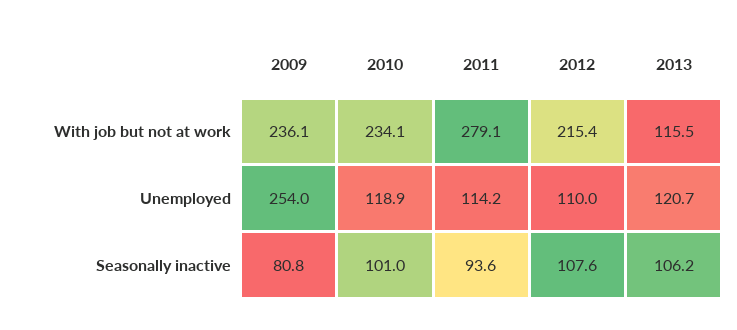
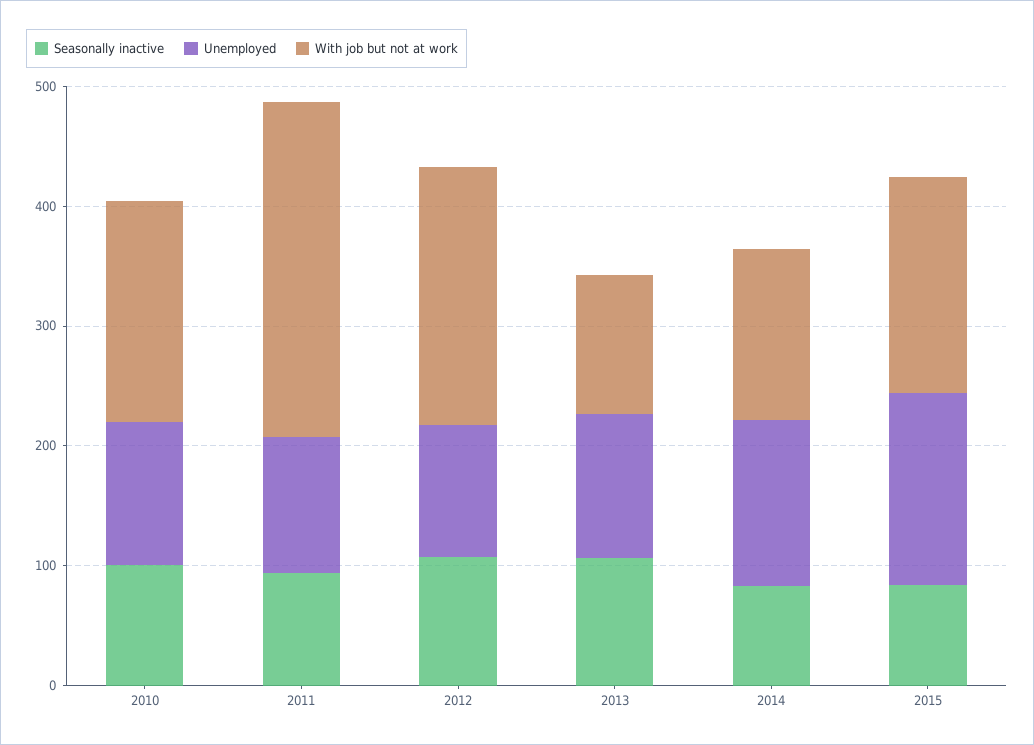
With job but not at work, 2009: 236.1 -> none
With job but not at work, 2010: 234.1 -> 180
Unemployed, 2009: 254 -> none
Seasonally inactive, 2009: 80.8 -> none
Seasonally inactive, 2014: none -> 80
Unemployed, 2014: none -> 140
With job but not at work, 2014: none -> 140
Seasonally inactive, 2015: none -> 80
Unemployed, 2015: none -> 160
With job but not at work, 2015: none -> 180

